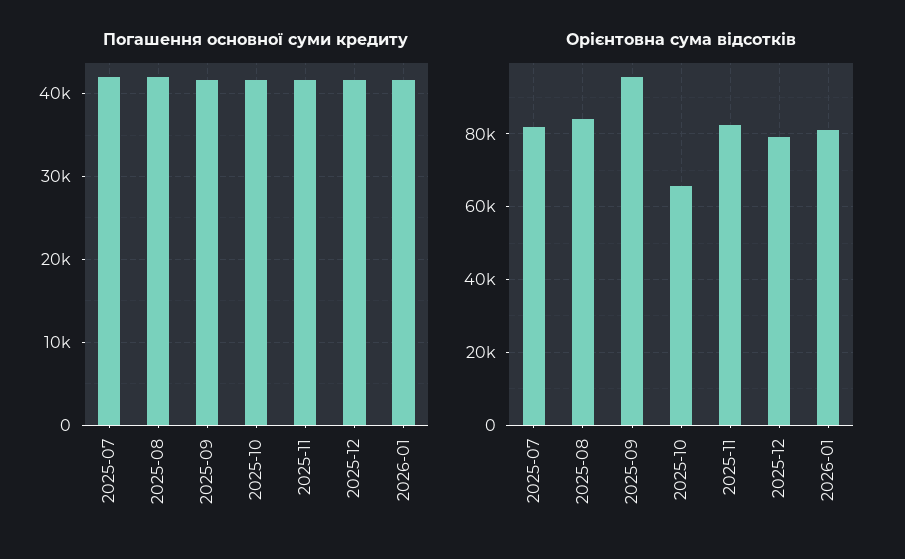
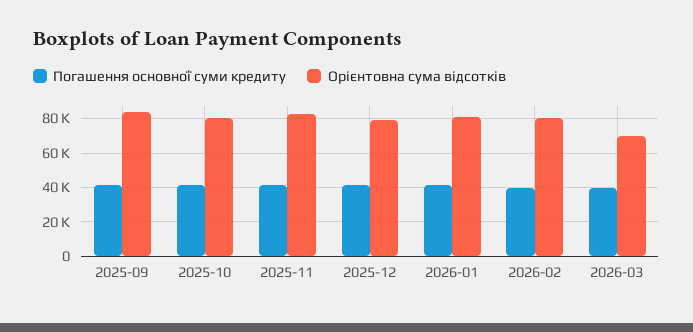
Погашення основної суми кредиту, 2025-07: 42000 -> none
Погашення основної суми кредиту, 2025-08: 42000 -> none
Орієнтовна сума відсотків, 2025-07: 82000 -> none
Орієнтовна сума відсотків, 2025-08: 84000 -> none
Орієнтовна сума відсотків, 2025-09: 96000 -> 85000
Орієнтовна сума відсотків, 2025-10: 66000 -> 80000
Погашення основної суми кредиту, 2026-02: none -> 40000
Орієнтовна сума відсотків, 2026-02: none -> 80000
Погашення основної суми кредиту, 2026-03: none -> 40000
Орієнтовна сума відсотків, 2026-03: none -> 70000

